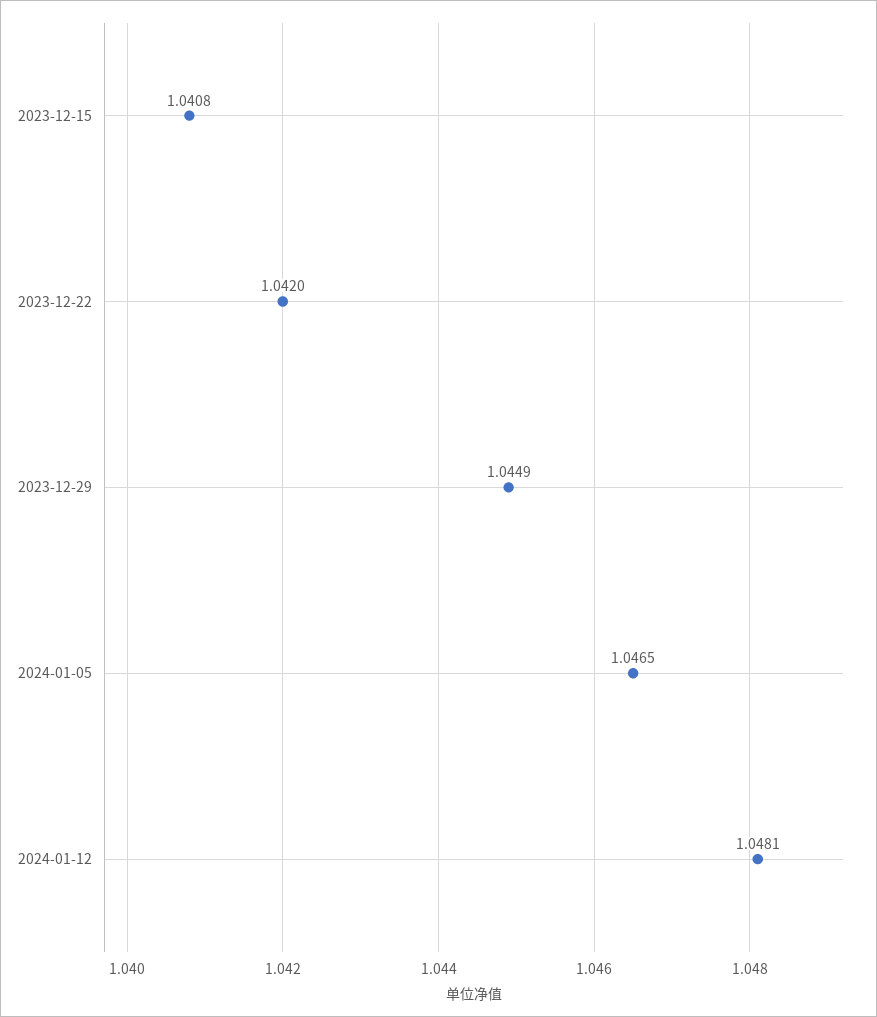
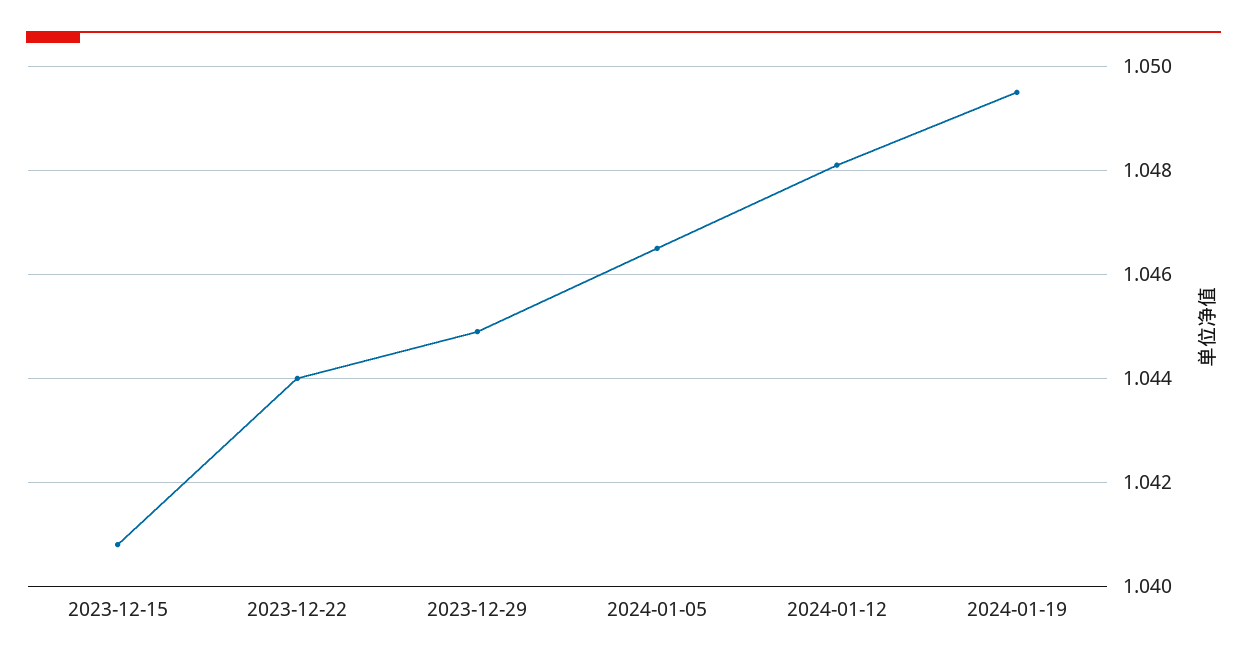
2023-12-22: 1.042 -> 1.044
2024-01-19: none -> 1.0495

